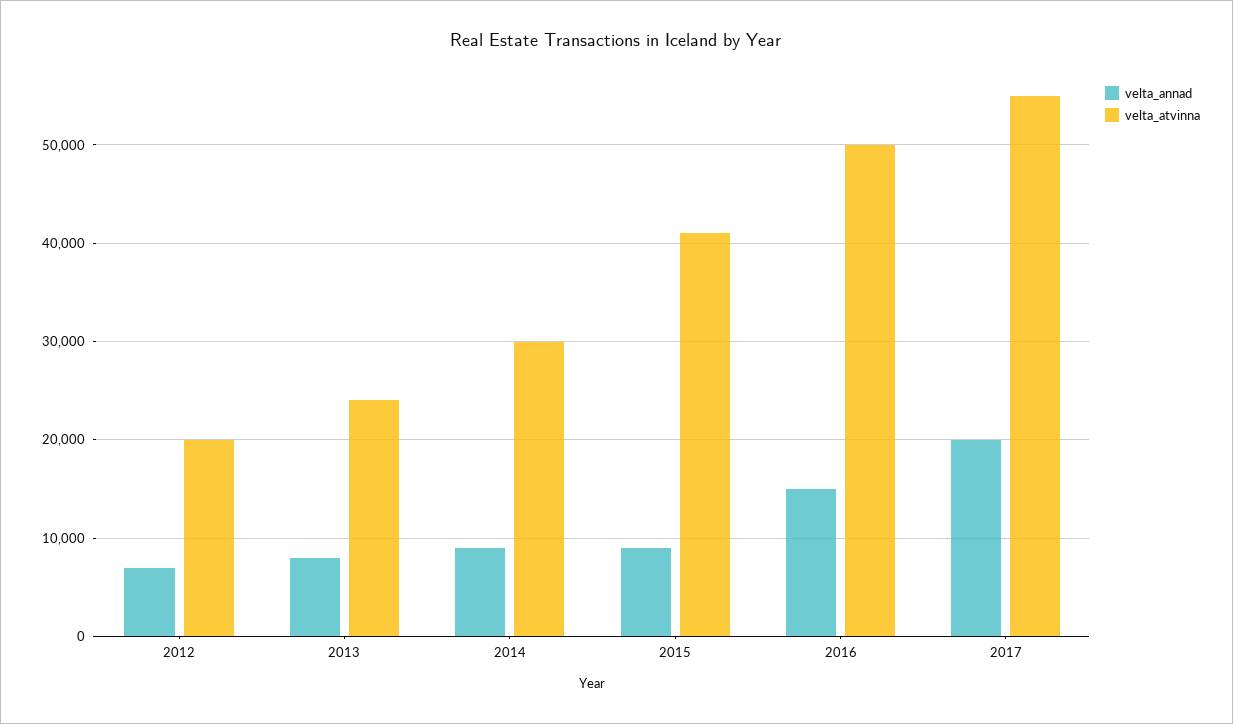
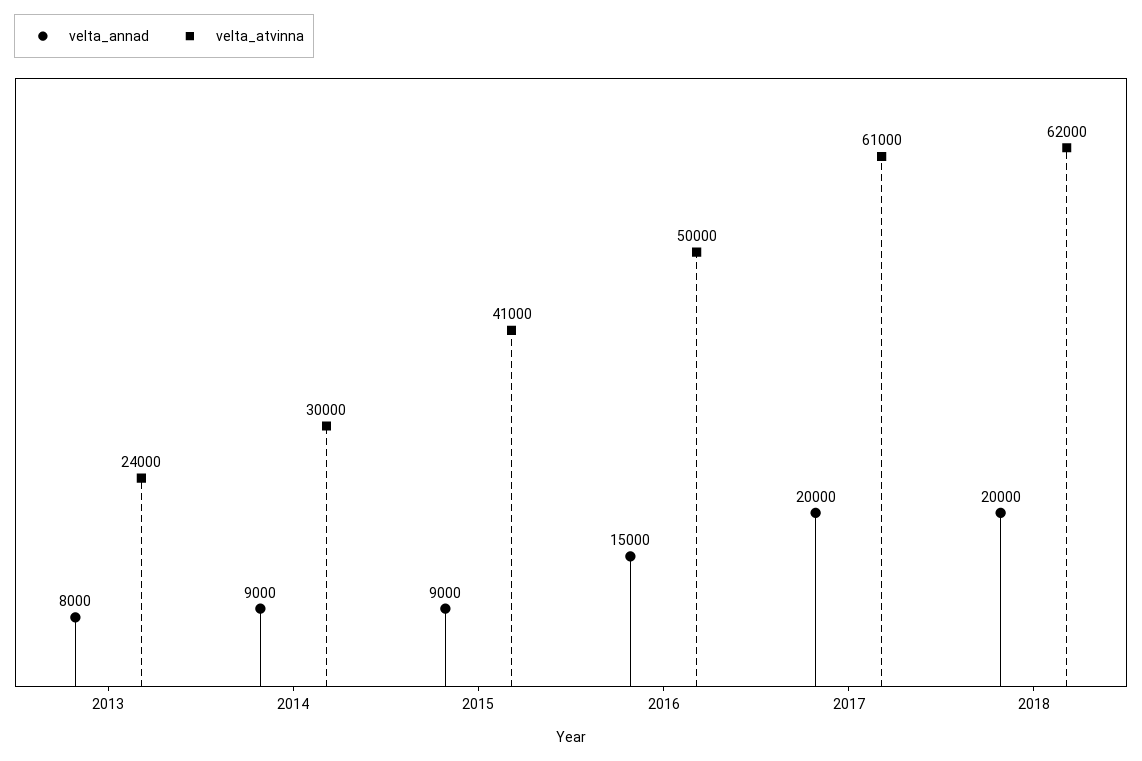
velta_annad, 2012: 7000 -> none
velta_atvinna, 2012: 20000 -> none
velta_atvinna, 2017: 55000 -> 61000
velta_annad, 2018: none -> 20000
velta_atvinna, 2018: none -> 62000

